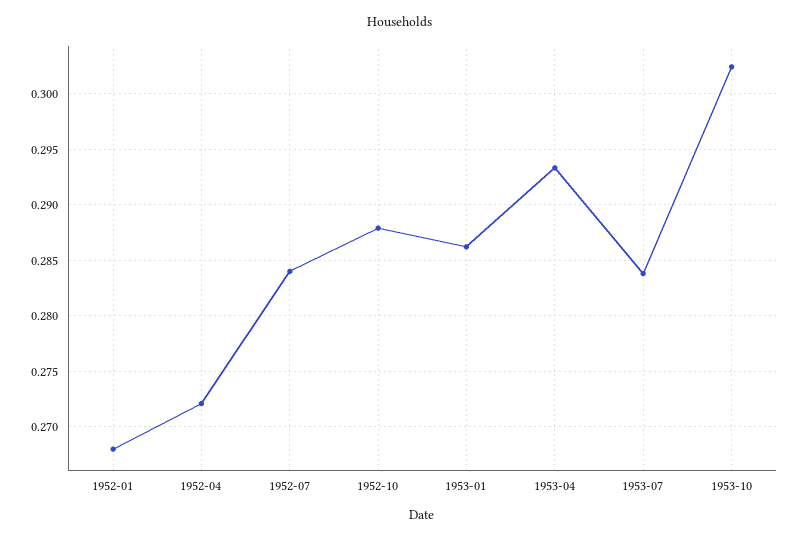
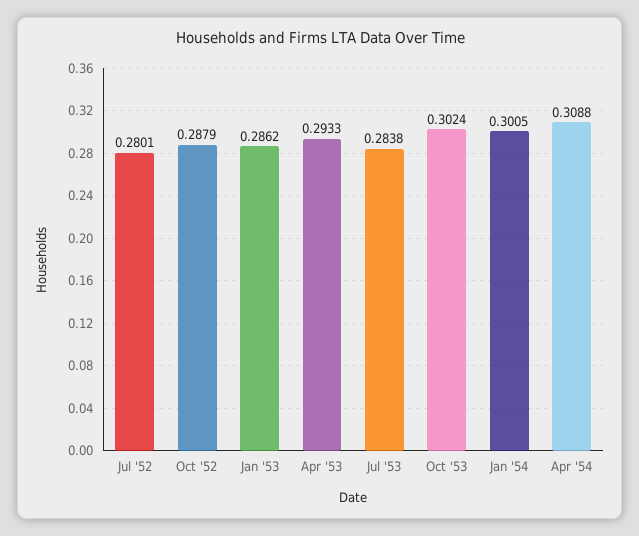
1952-01: 0.268 -> none
1952-04: 0.272 -> none
1952-07: 0.284 -> 0.2801
Jan '54: none -> 0.3005
Apr '54: none -> 0.3088

